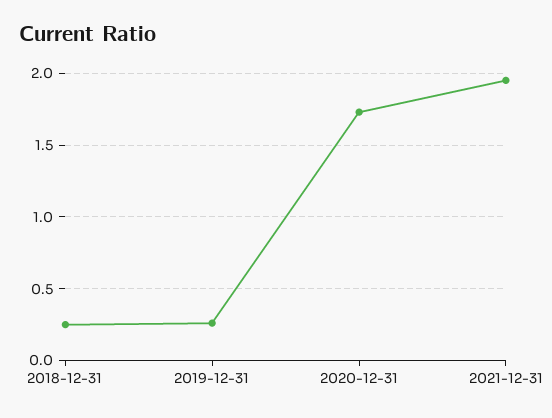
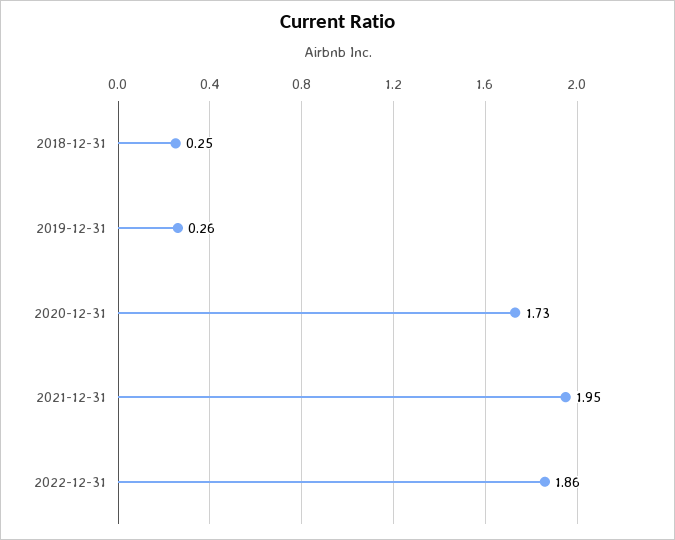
2022-12-31: none -> 1.86

